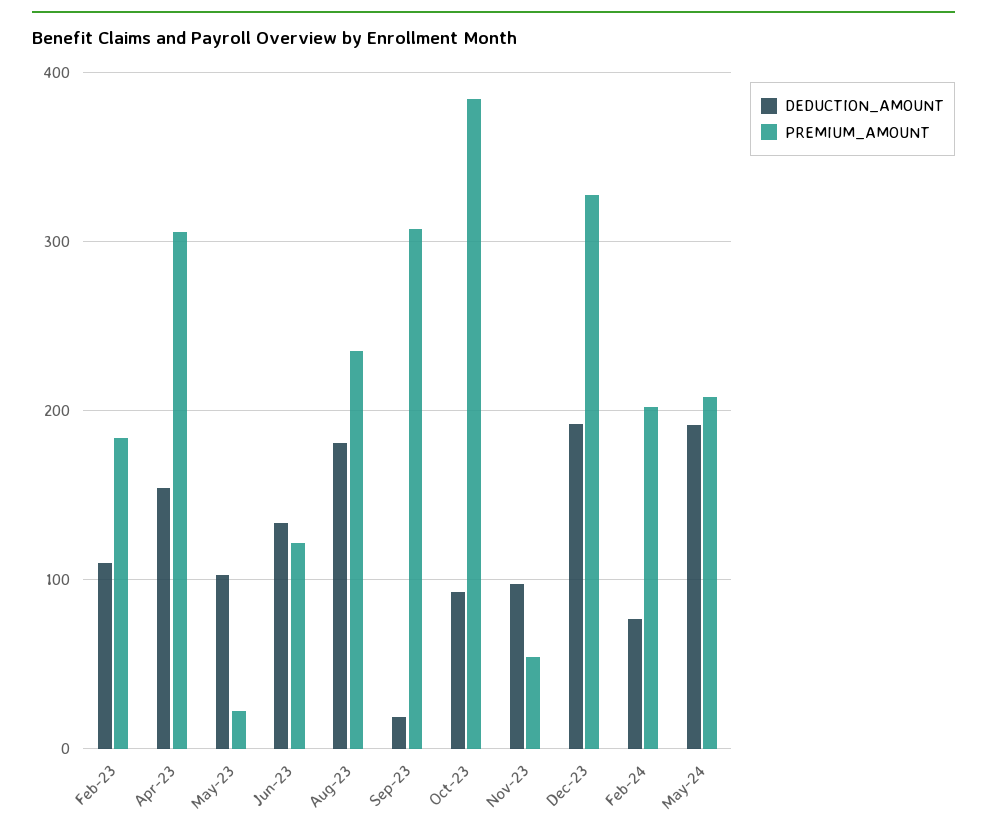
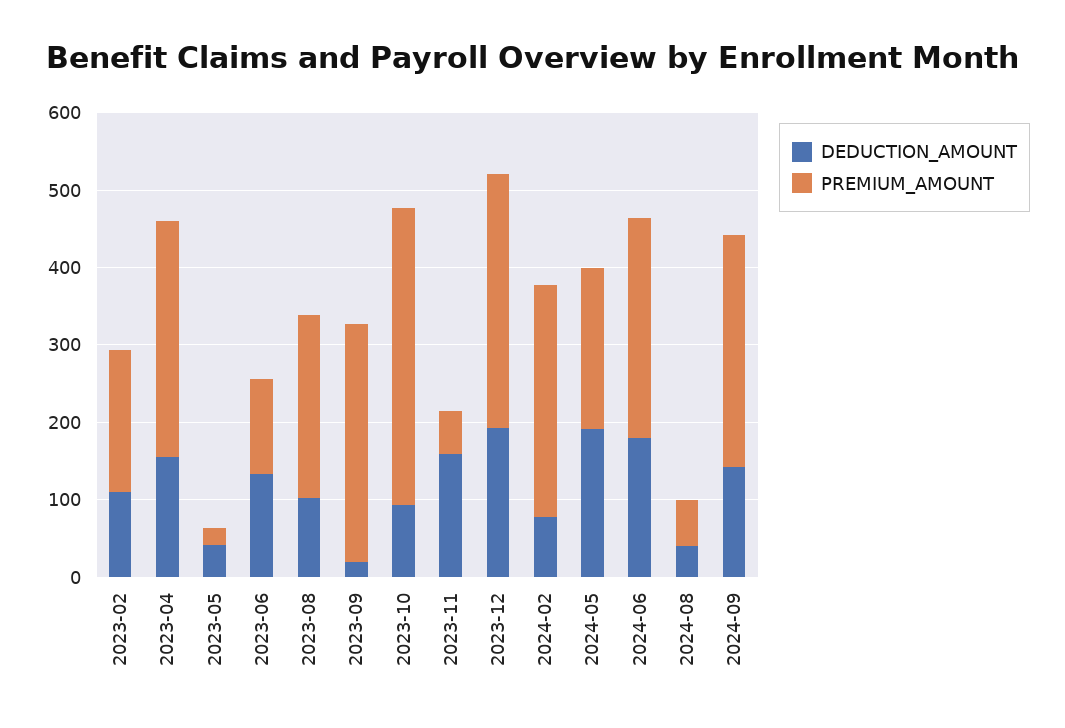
DEDUCTION_AMOUNT, May-23: 100 -> 40
DEDUCTION_AMOUNT, Aug-23: 180 -> 100
DEDUCTION_AMOUNT, Nov-23: 100 -> 160
PREMIUM_AMOUNT, Feb-24: 200 -> 300
DEDUCTION_AMOUNT, 2024-06: none -> 180
PREMIUM_AMOUNT, 2024-06: none -> 280
DEDUCTION_AMOUNT, 2024-08: none -> 40
PREMIUM_AMOUNT, 2024-08: none -> 60
DEDUCTION_AMOUNT, 2024-09: none -> 140
PREMIUM_AMOUNT, 2024-09: none -> 300

